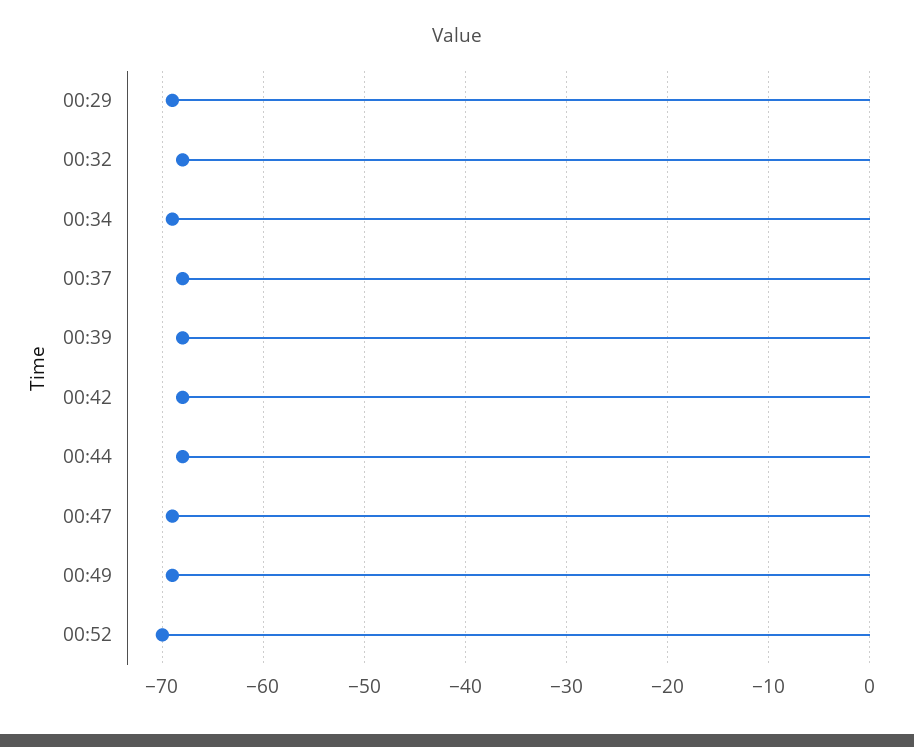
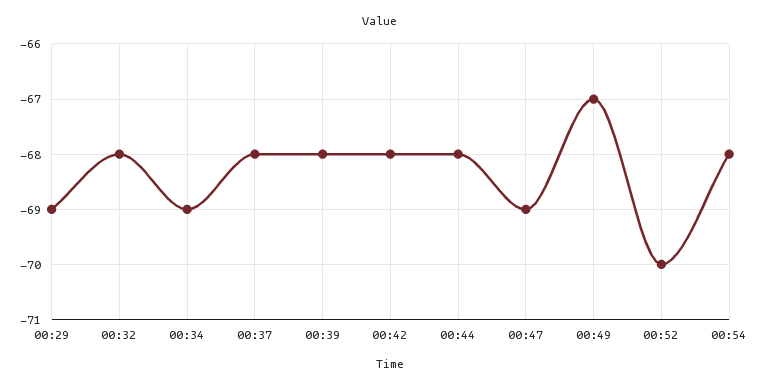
00:49: -69 -> -67
00:54: none -> -68

